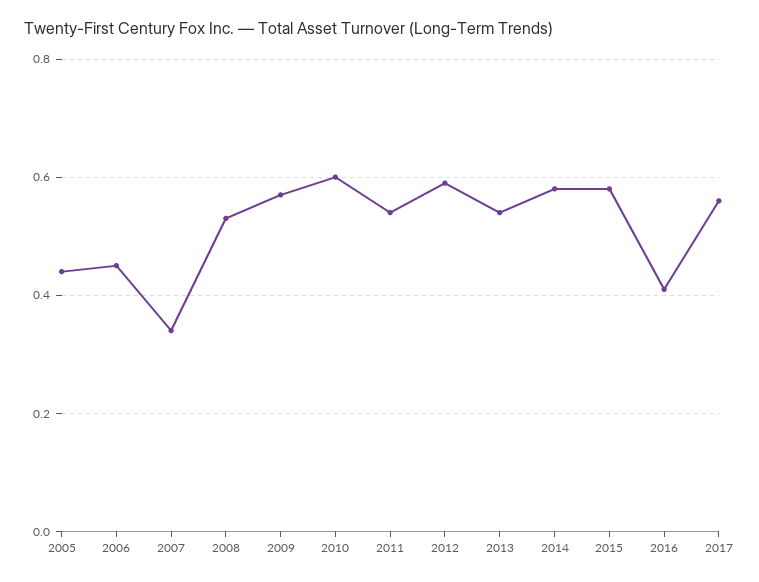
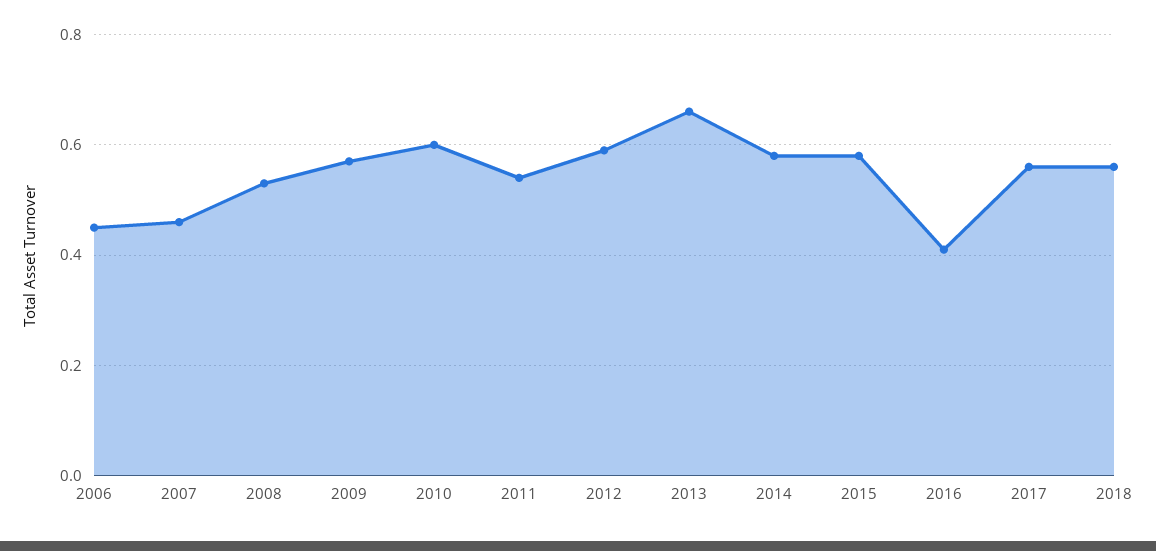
2005: 0.45 -> none
2007: 0.35 -> 0.45
2013: 0.55 -> 0.65
2018: none -> 0.55

